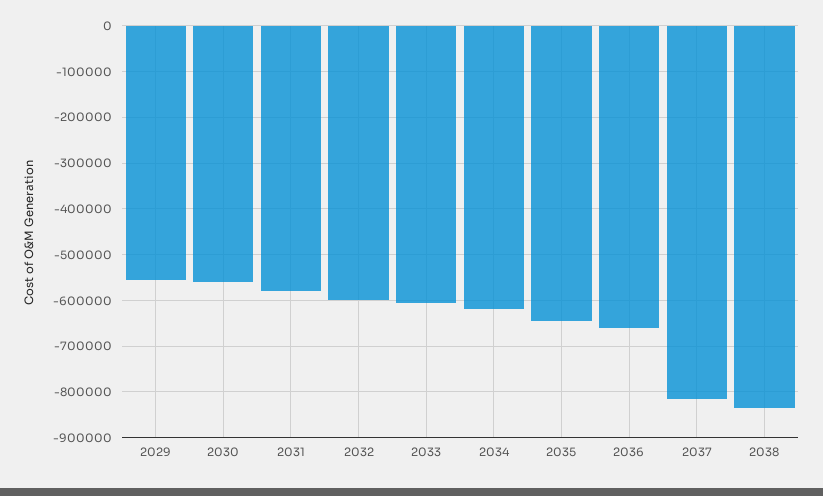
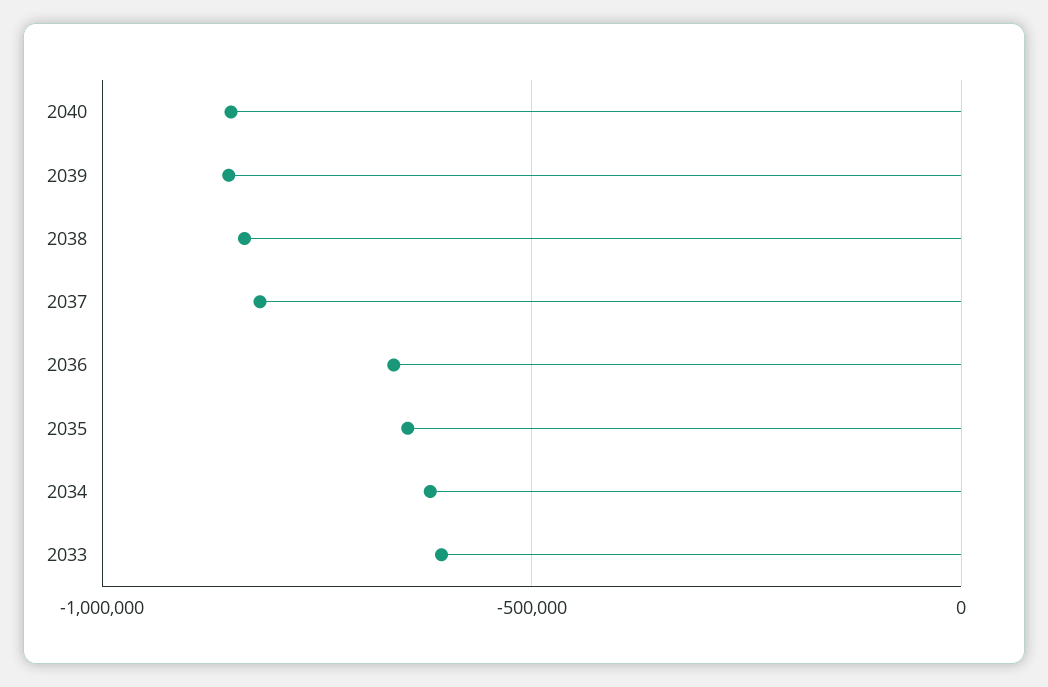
2029: -560000 -> none
2030: -560000 -> none
2031: -580000 -> none
2032: -600000 -> none
2040: none -> -850000
2039: none -> -850000

